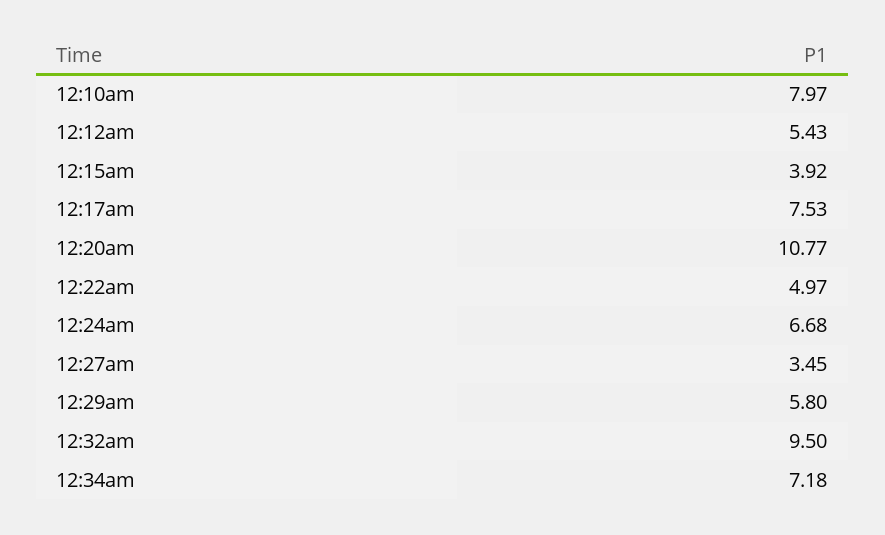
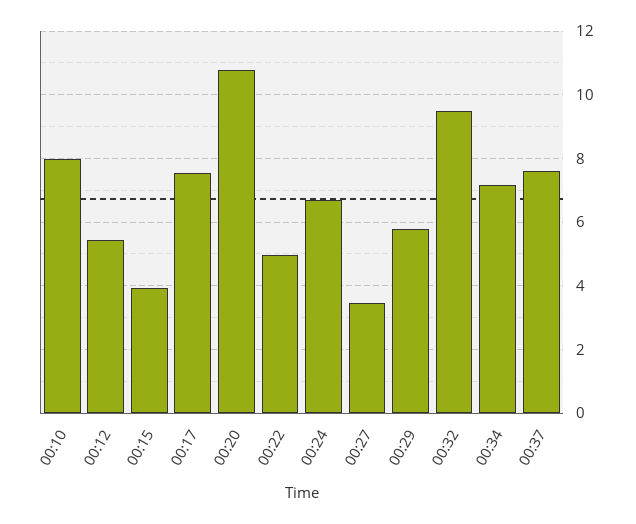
00:37: none -> 7.6

